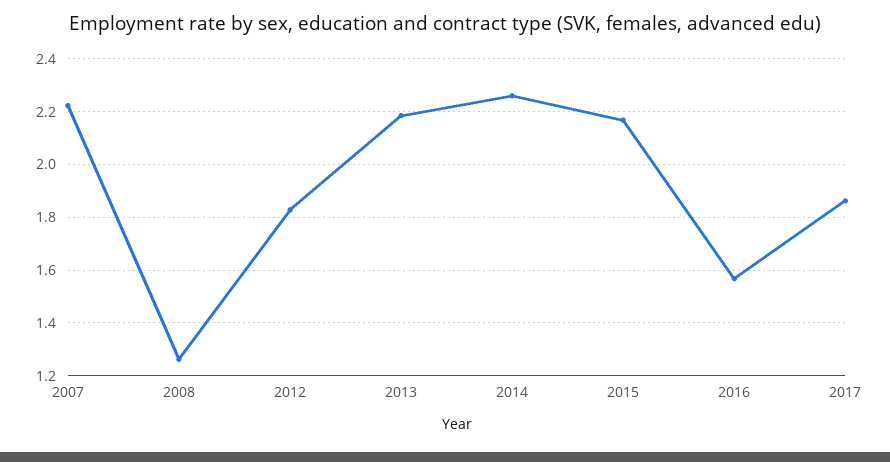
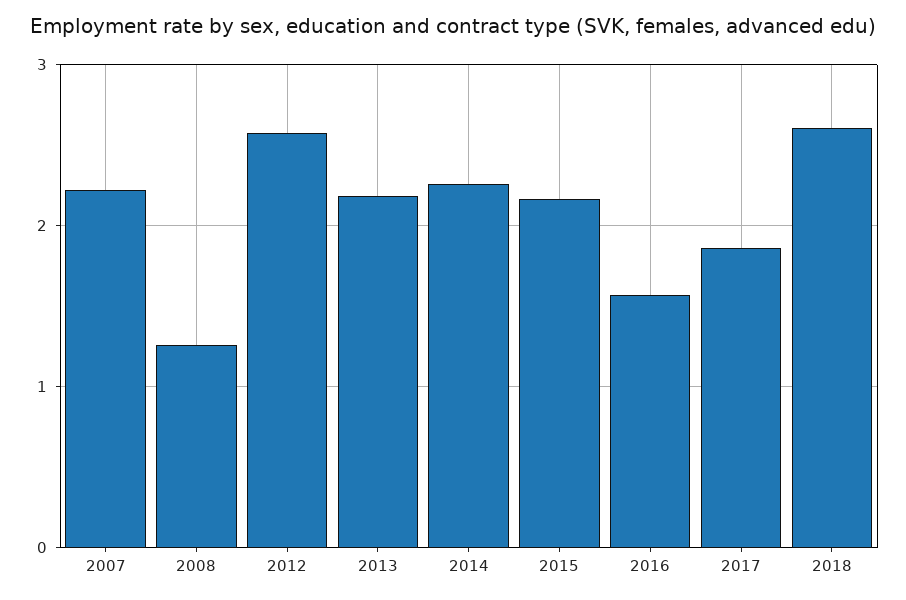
2012: 1.825 -> 2.6
2018: none -> 2.6

